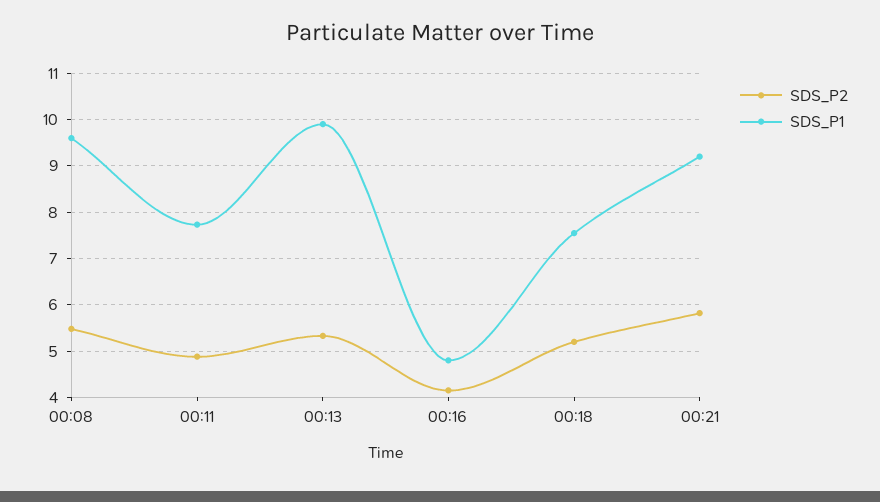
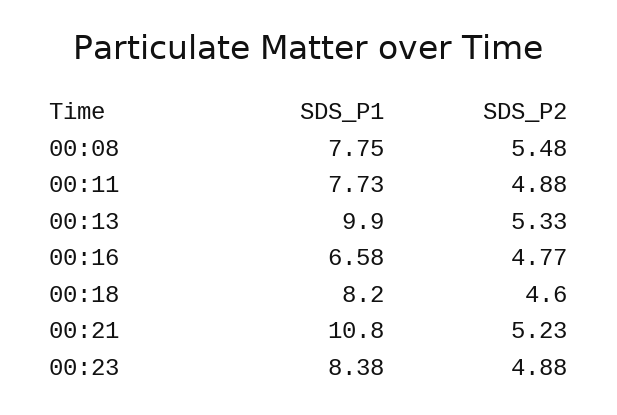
SDS_P1, 00:08: 9.6 -> 7.75
SDS_P2, 00:16: 4.2 -> 4.77
SDS_P1, 00:16: 4.8 -> 6.58
SDS_P2, 00:18: 5.2 -> 4.6
SDS_P1, 00:18: 7.6 -> 8.2
SDS_P2, 00:21: 5.8 -> 5.23
SDS_P1, 00:21: 9.2 -> 10.8
SDS_P1, 00:23: none -> 8.38
SDS_P2, 00:23: none -> 4.88

